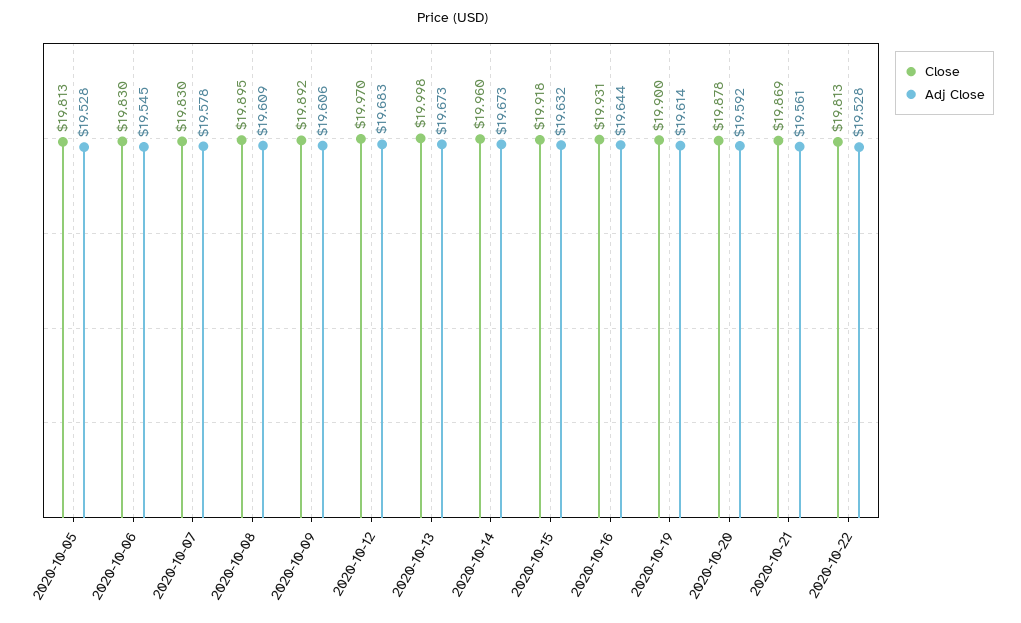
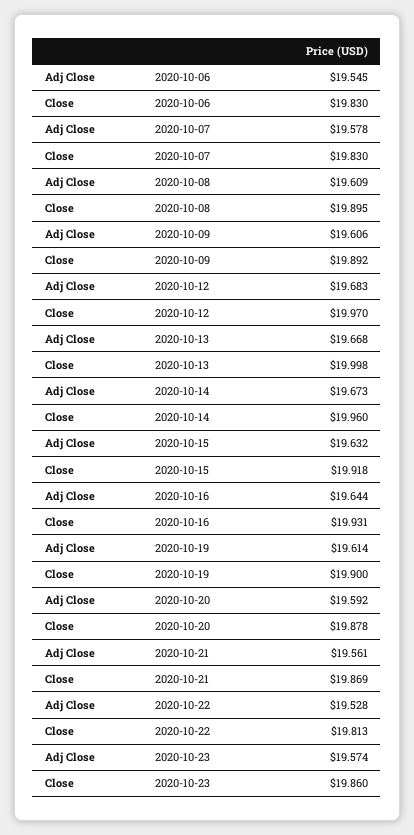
Close, 2020-10-05: 19.813 -> none
Adj Close, 2020-10-05: 19.528 -> none
Adj Close, 2020-10-13: 19.673 -> 19.668
Adj Close, 2020-10-23: none -> 19.574
Close, 2020-10-23: none -> 19.86

